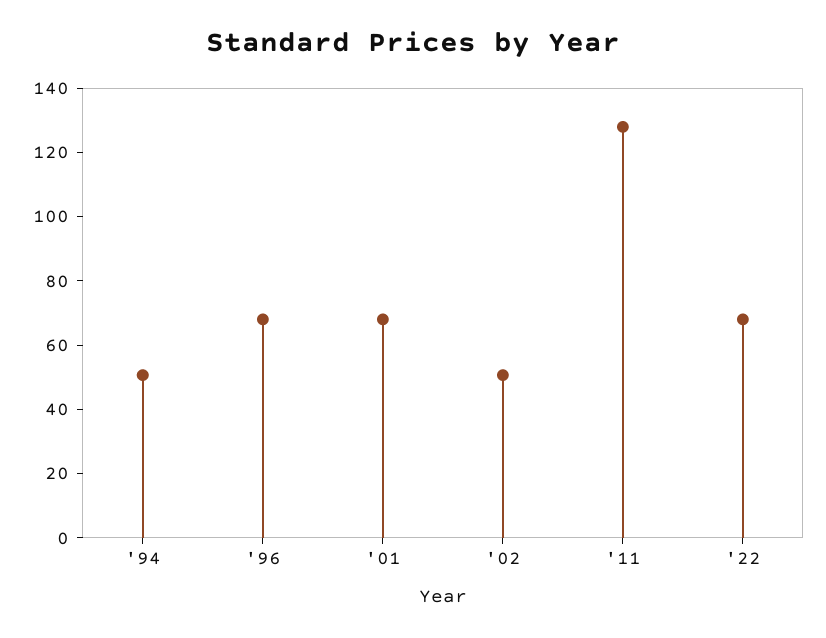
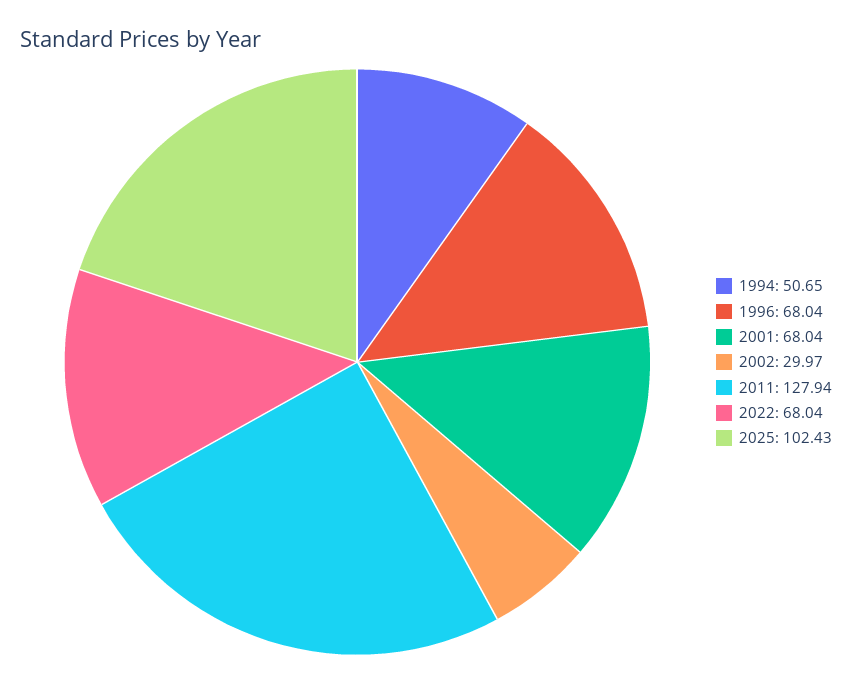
'02: 50 -> 29.97
2025: none -> 102.43

